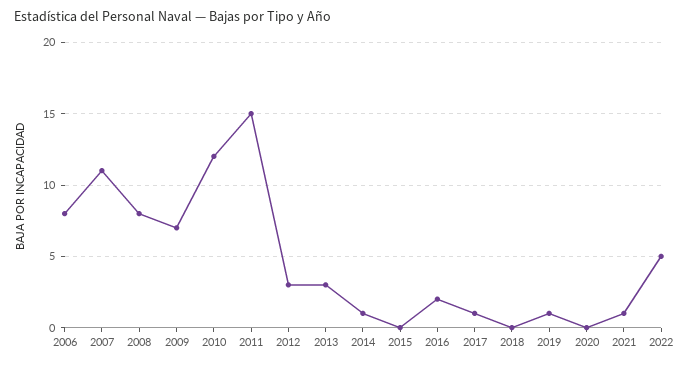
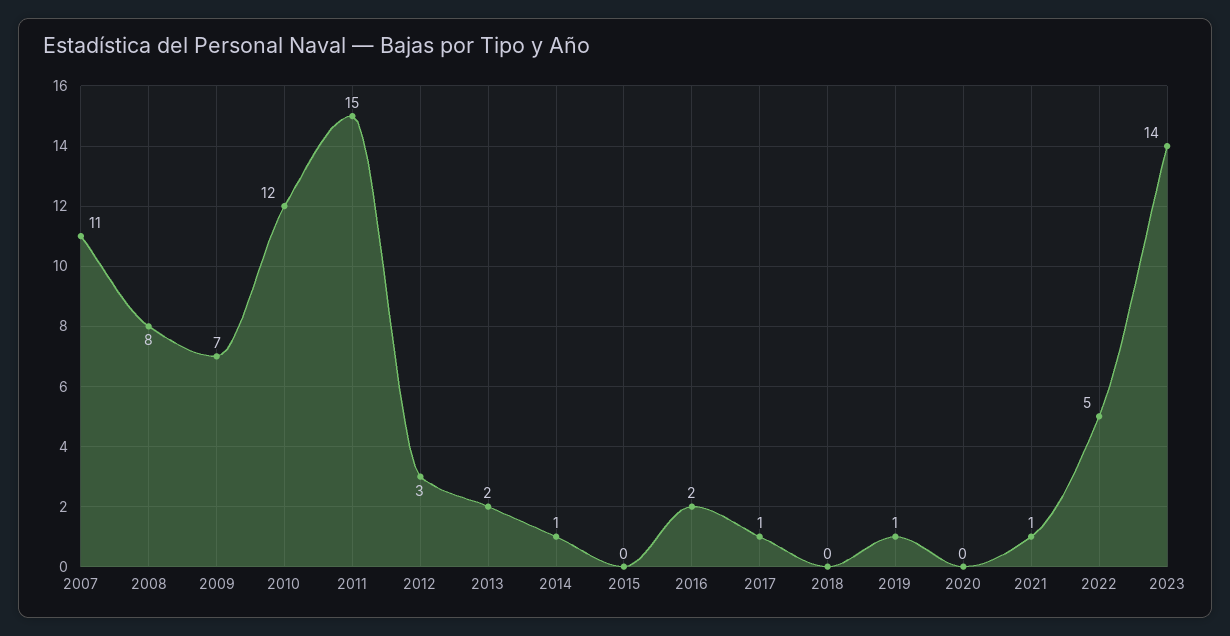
2006: 8 -> none
2013: 3 -> 2
2023: none -> 14

